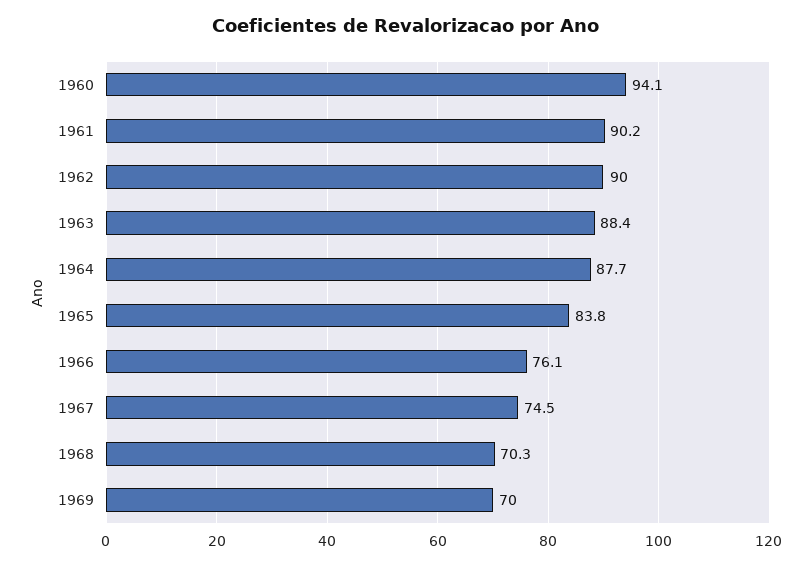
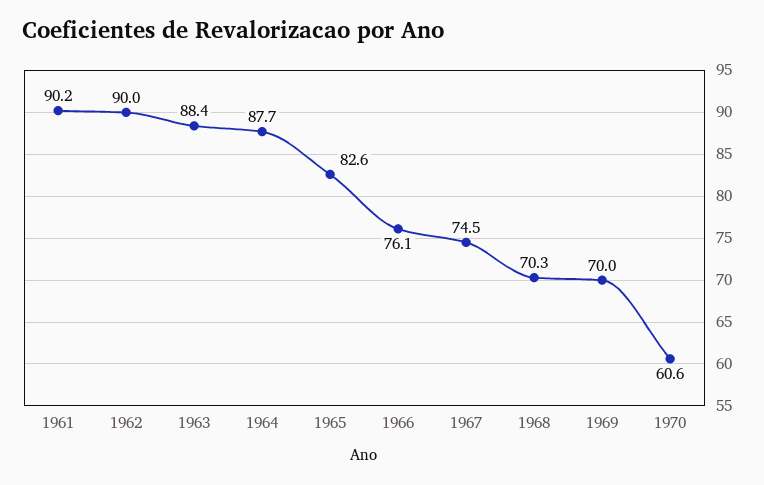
1960: 94.1 -> none
1965: 83.8 -> 82.6
1970: none -> 60.6

